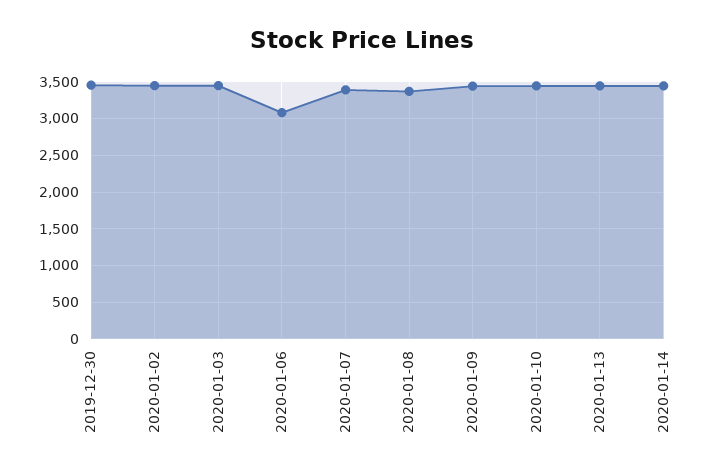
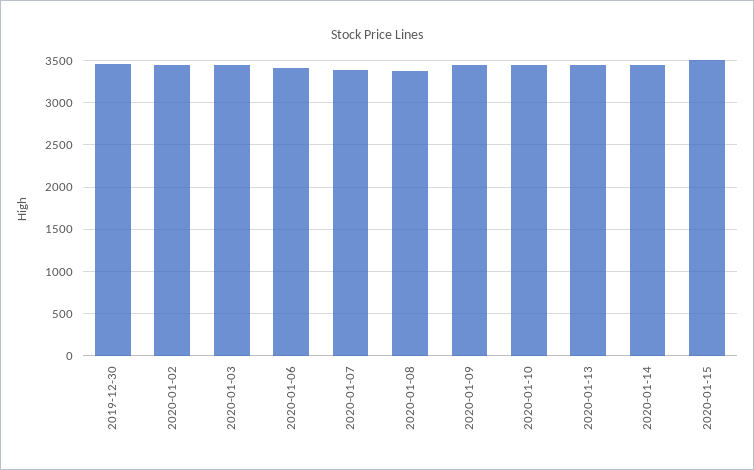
2020-01-06: 3100 -> 3400
2020-01-15: none -> 3500

